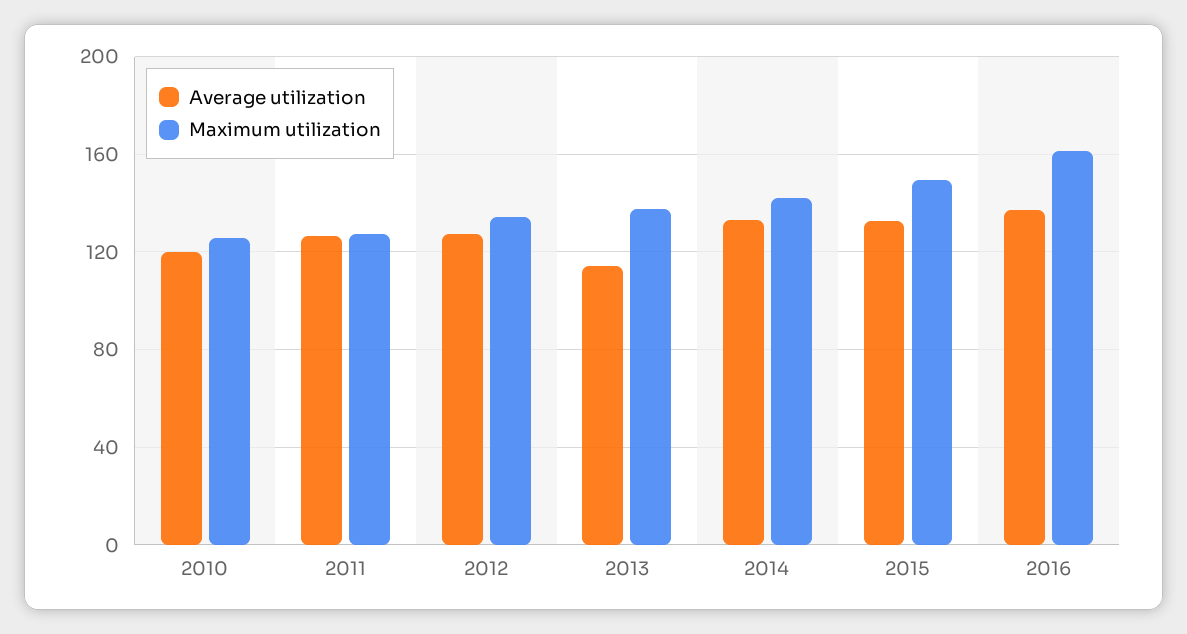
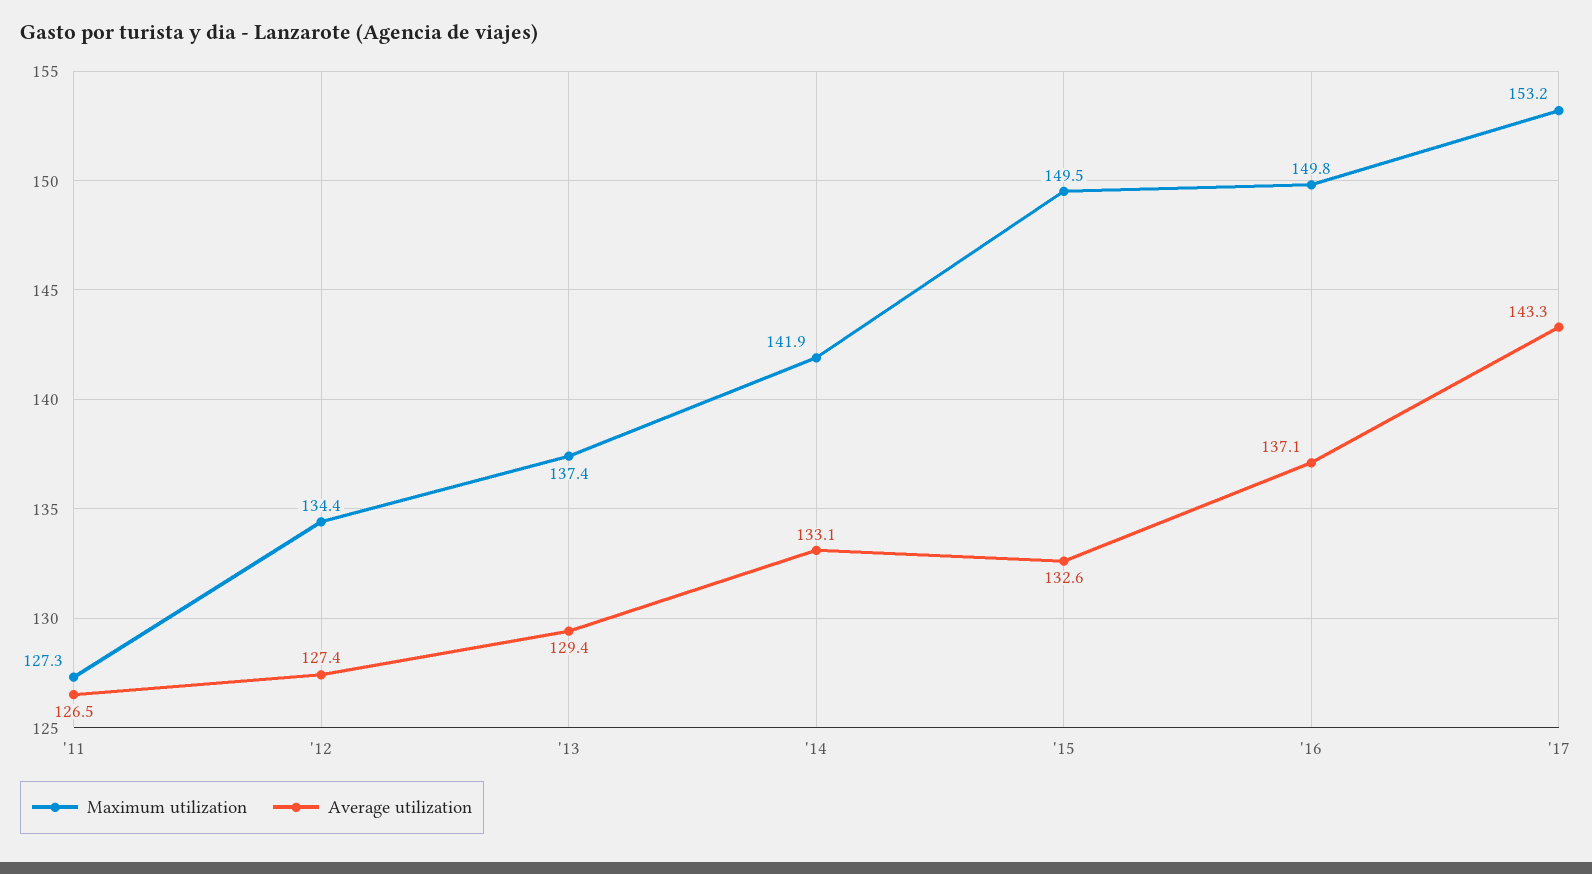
Average utilization, 2010: 120 -> none
Maximum utilization, 2010: 125 -> none
Average utilization, 2013: 115 -> 129.4
Maximum utilization, 2016: 160 -> 149.8
Maximum utilization, '17: none -> 153.2
Average utilization, '17: none -> 143.3

